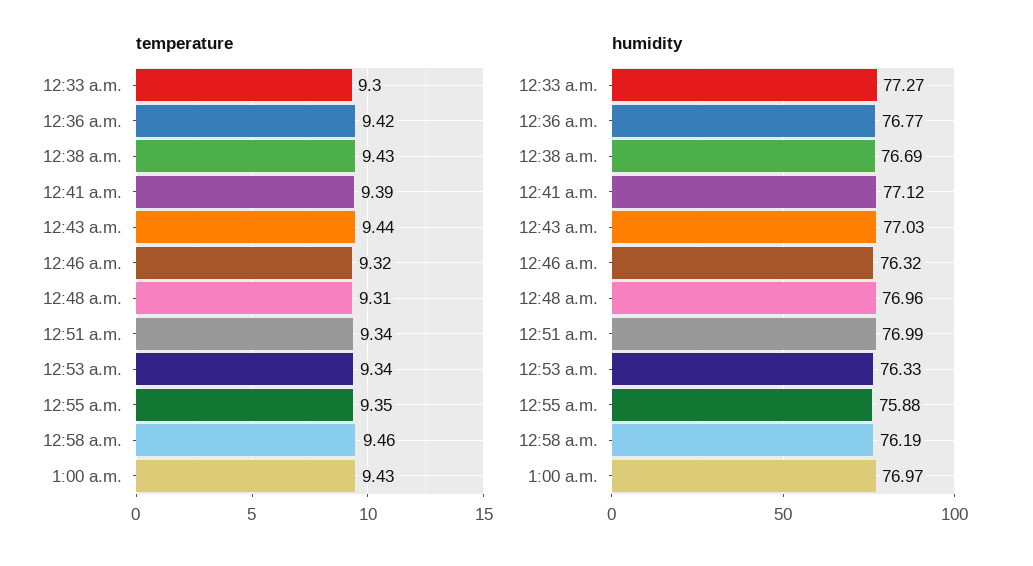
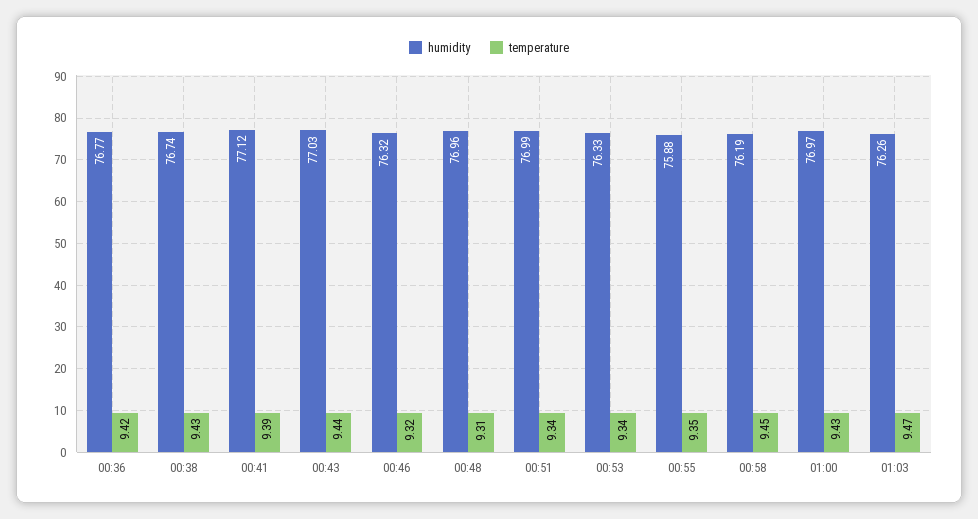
temperature, 12:33 a.m.: 9.3 -> none
temperature, 12:58 a.m.: 9.46 -> 9.45
humidity, 12:33 a.m.: 77.27 -> none
humidity, 12:38 a.m.: 76.69 -> 76.74
humidity, 01:03: none -> 76.26
temperature, 01:03: none -> 9.47

